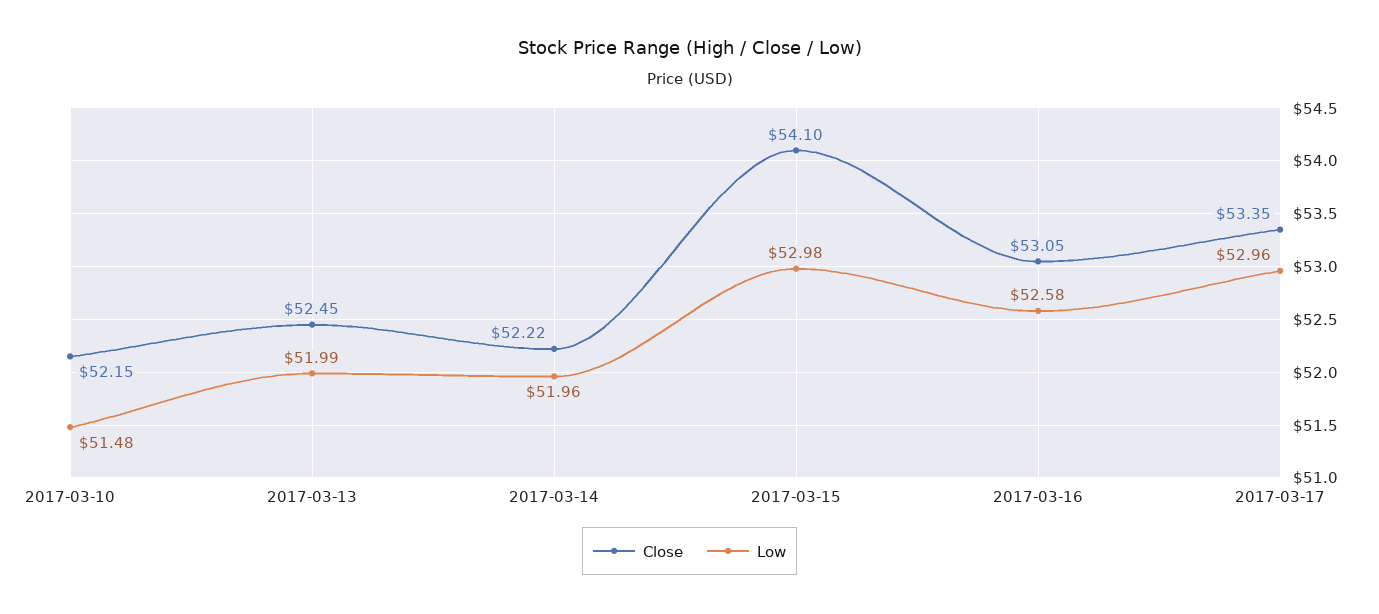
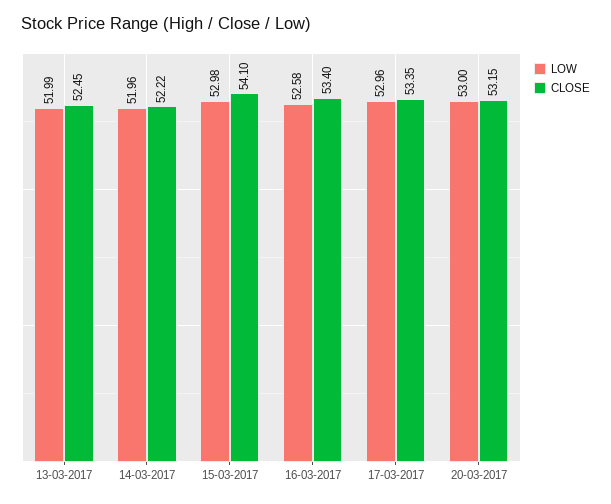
Close, 2017-03-10: 52.15 -> none
Low, 2017-03-10: 51.48 -> none
Close, 2017-03-16: 53.05 -> 53.4
Low, 20-03-2017: none -> 53
Close, 20-03-2017: none -> 53.15

